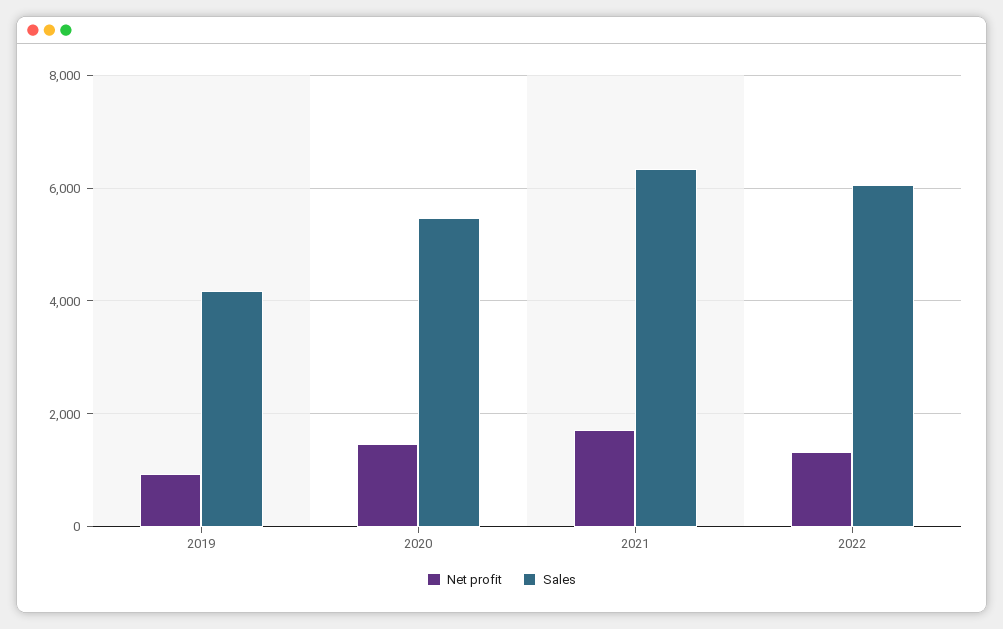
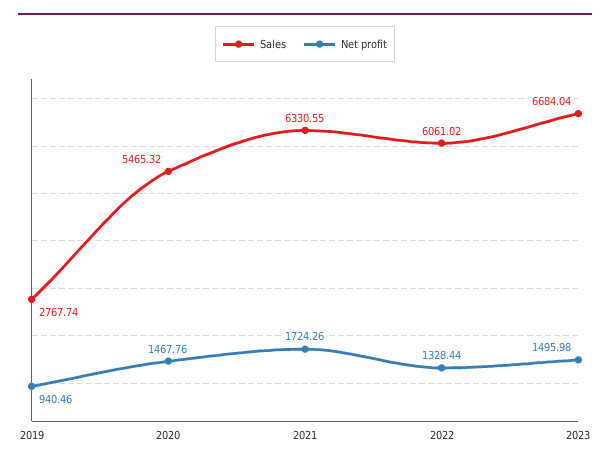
Sales, 2019: 4200 -> 2767.74
Sales, 2023: none -> 6684.04
Net profit, 2023: none -> 1495.98

